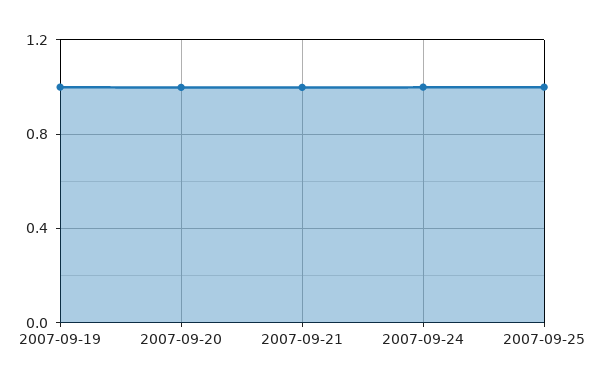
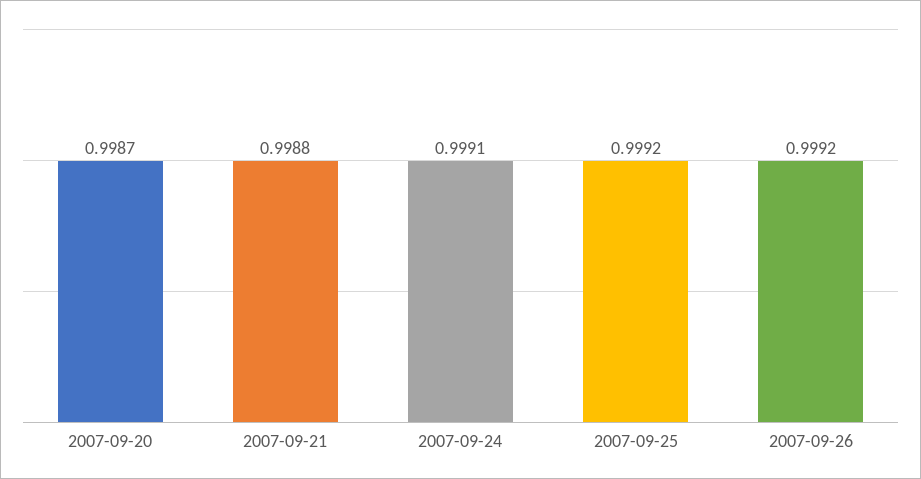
2007-09-19: 1 -> none
2007-09-26: none -> 0.9992

